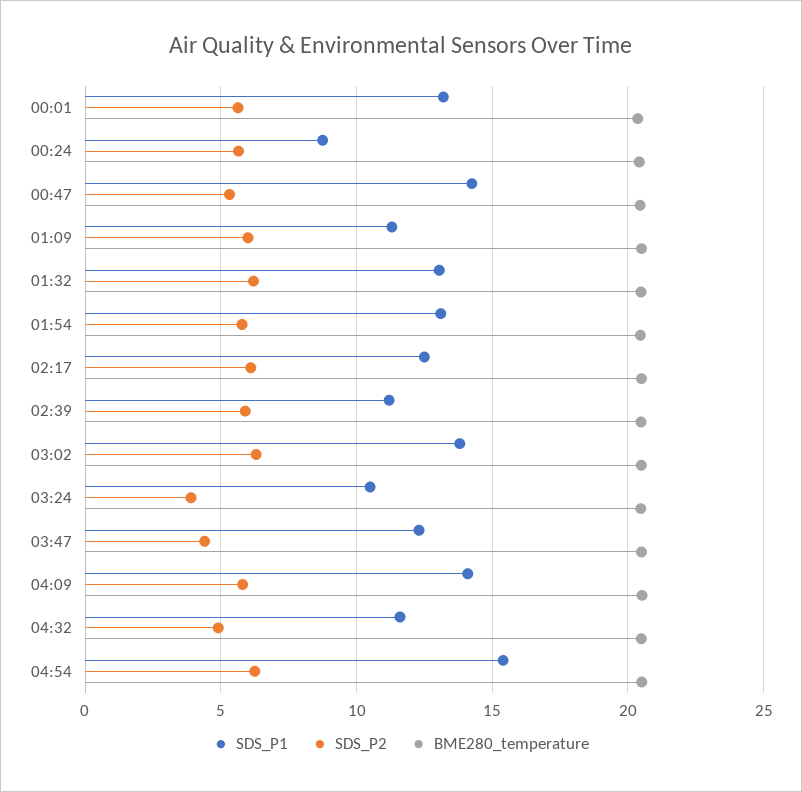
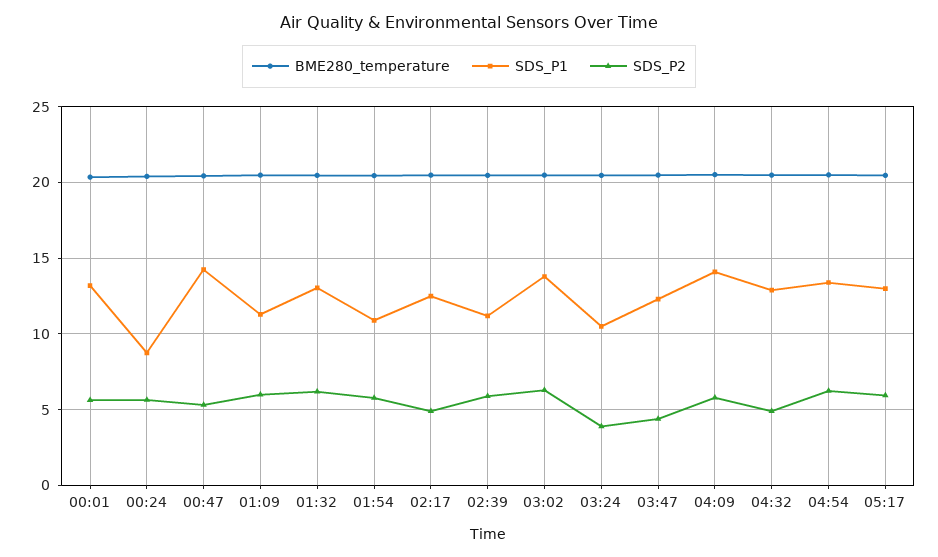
SDS_P1, 01:54: 13 -> 11
SDS_P2, 02:17: 6 -> 5
SDS_P1, 04:32: 11.5 -> 13
SDS_P1, 04:54: 15.5 -> 13.5
BME280_temperature, 05:17: none -> 20.5
SDS_P1, 05:17: none -> 13
SDS_P2, 05:17: none -> 6

